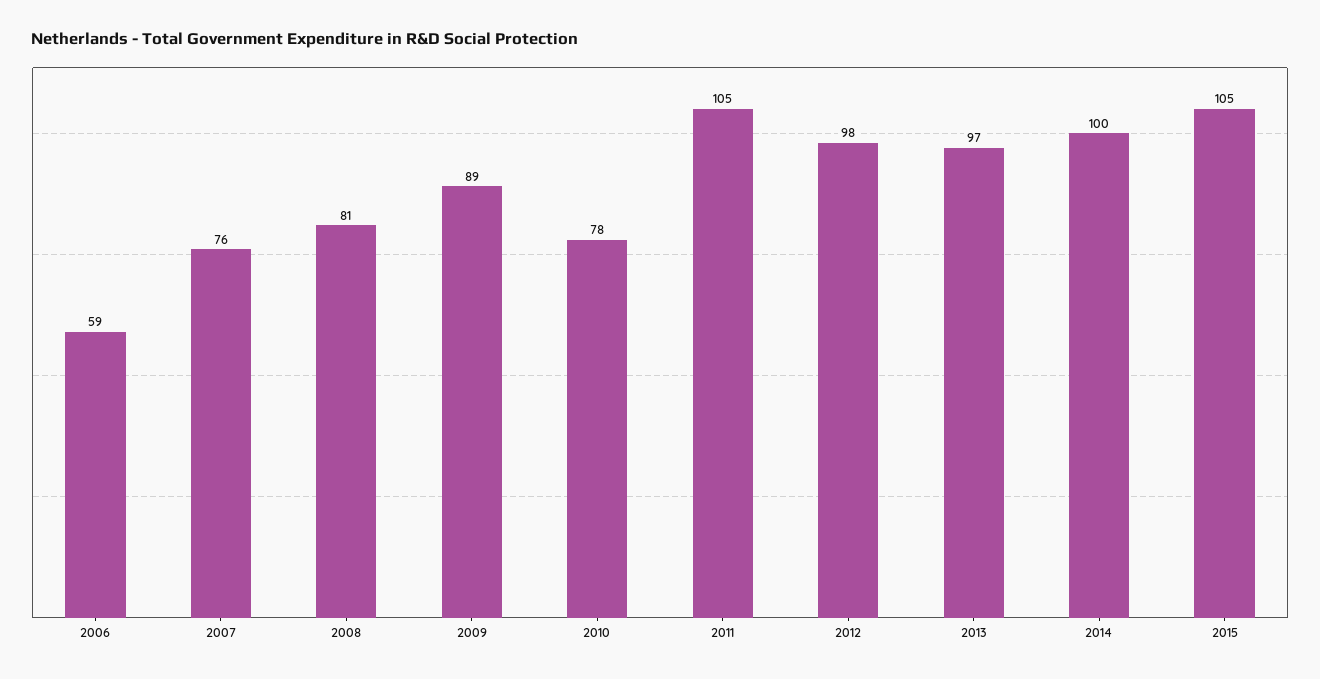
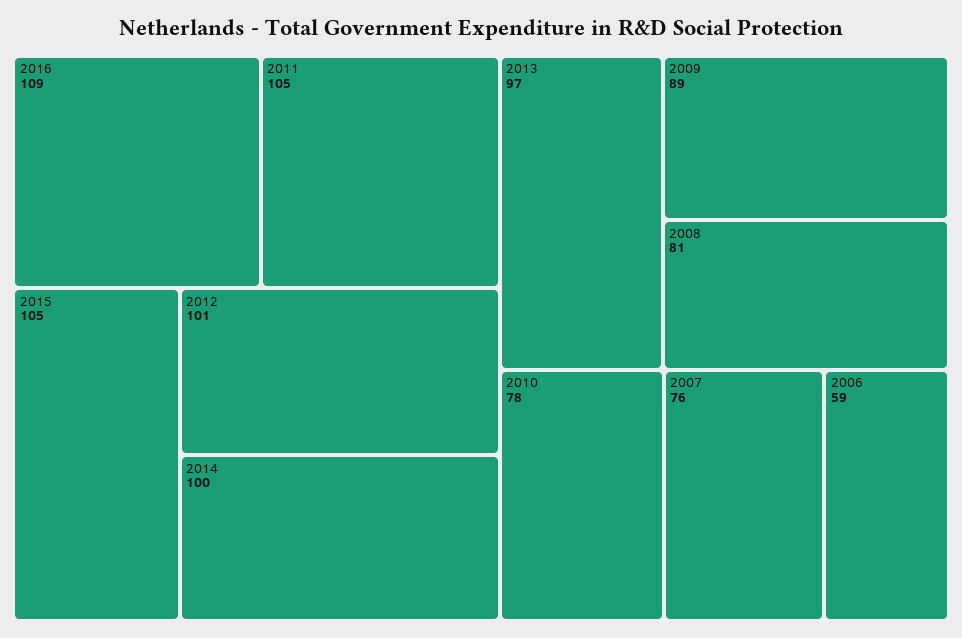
2012: 98 -> 101
2016: none -> 109

